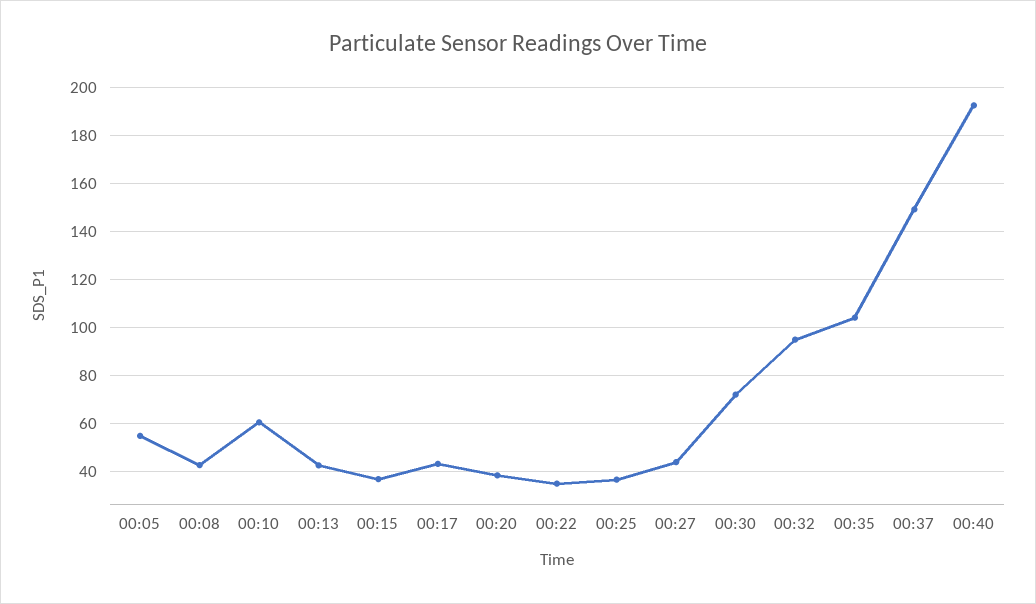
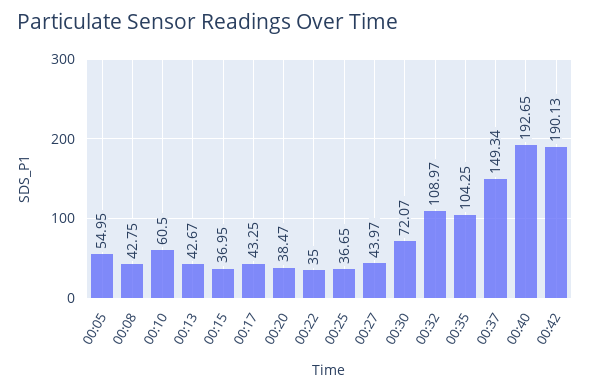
00:32: 95 -> 108.97
00:42: none -> 190.13

